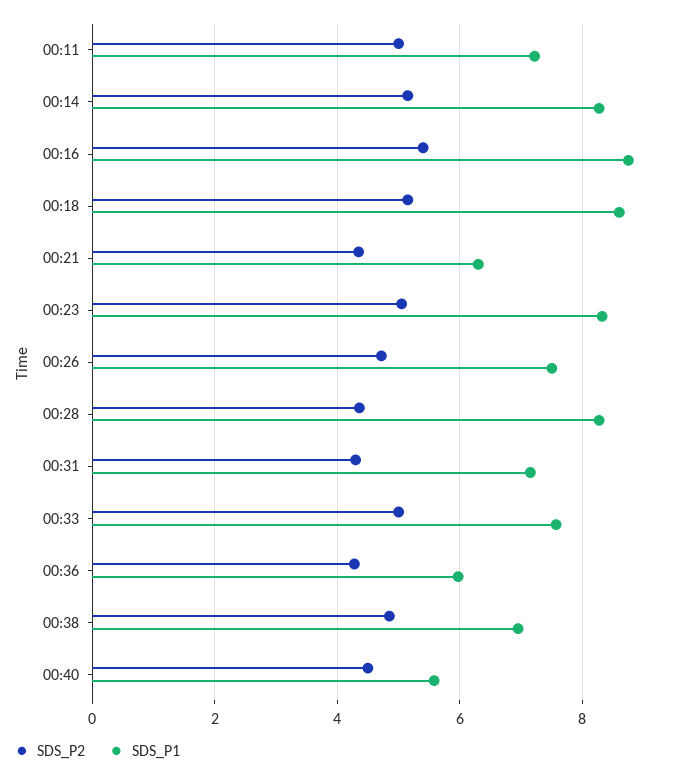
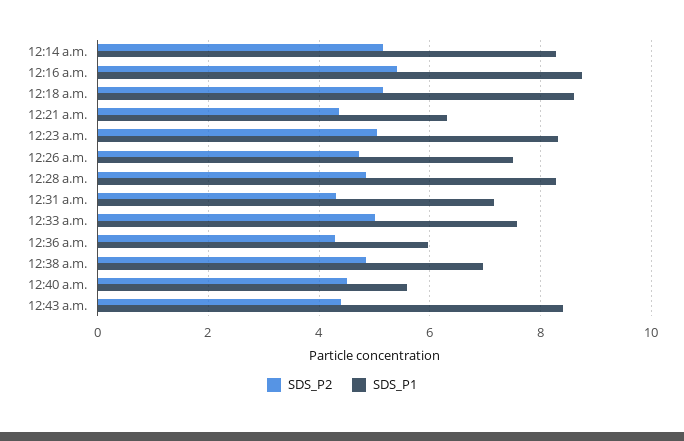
SDS_P2, 00:11: 5 -> none
SDS_P1, 00:11: 7.2 -> none
SDS_P2, 00:28: 4.4 -> 4.8
SDS_P2, 12:43 a.m.: none -> 4.4
SDS_P1, 12:43 a.m.: none -> 8.4

